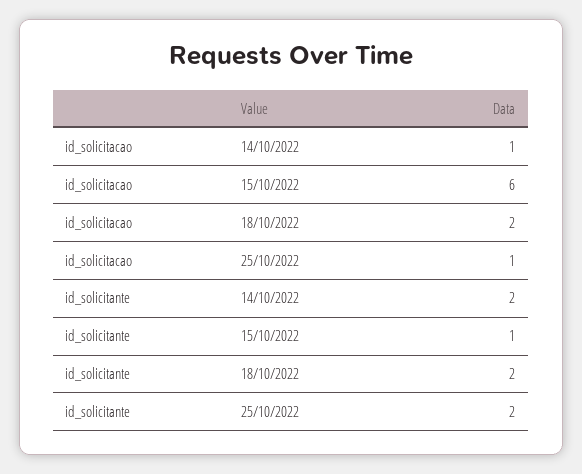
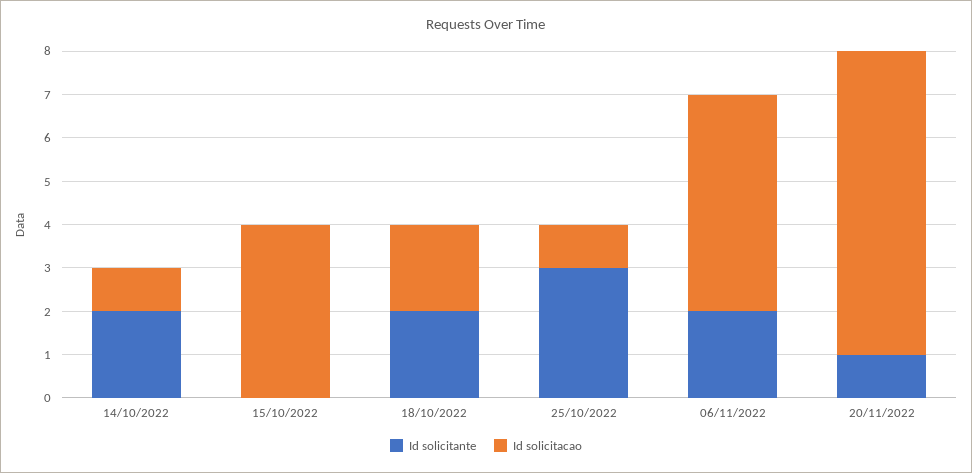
id_solicitacao, 15/10/2022: 6 -> 4
id_solicitante, 15/10/2022: 1 -> 0
id_solicitante, 25/10/2022: 2 -> 3
id_solicitante, 06/11/2022: none -> 2
id_solicitacao, 06/11/2022: none -> 5
id_solicitante, 20/11/2022: none -> 1
id_solicitacao, 20/11/2022: none -> 7

